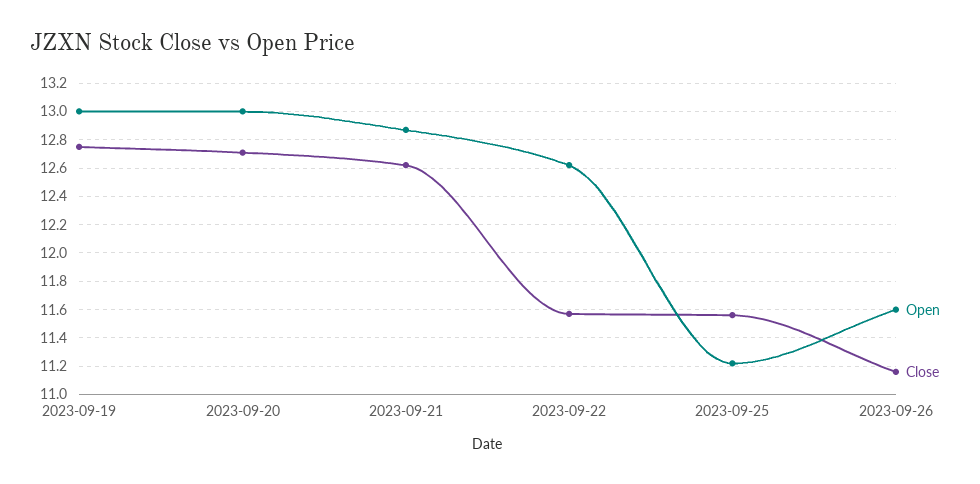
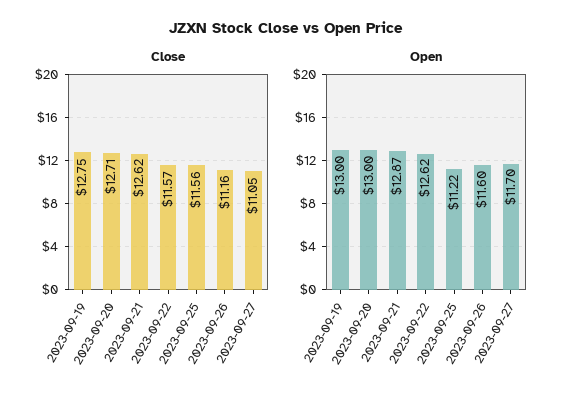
Close, 2023-09-27: none -> 11.05
Open, 2023-09-27: none -> 11.7

